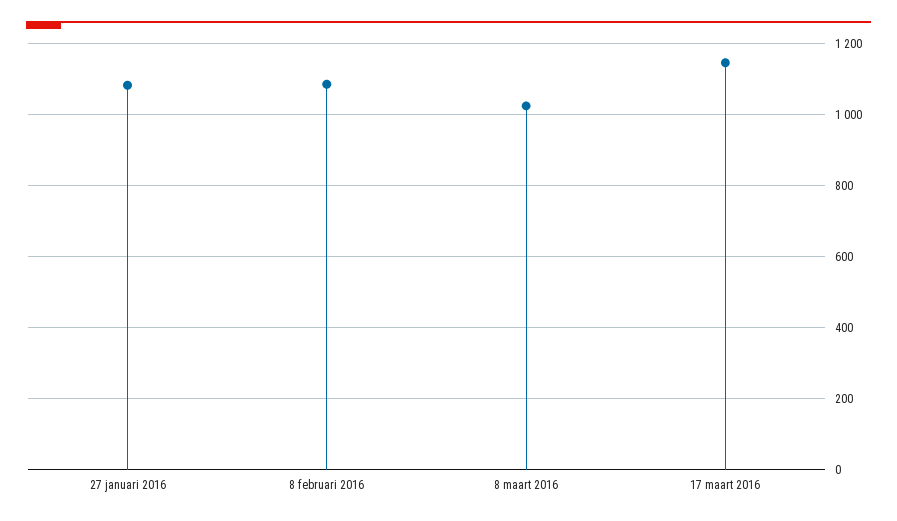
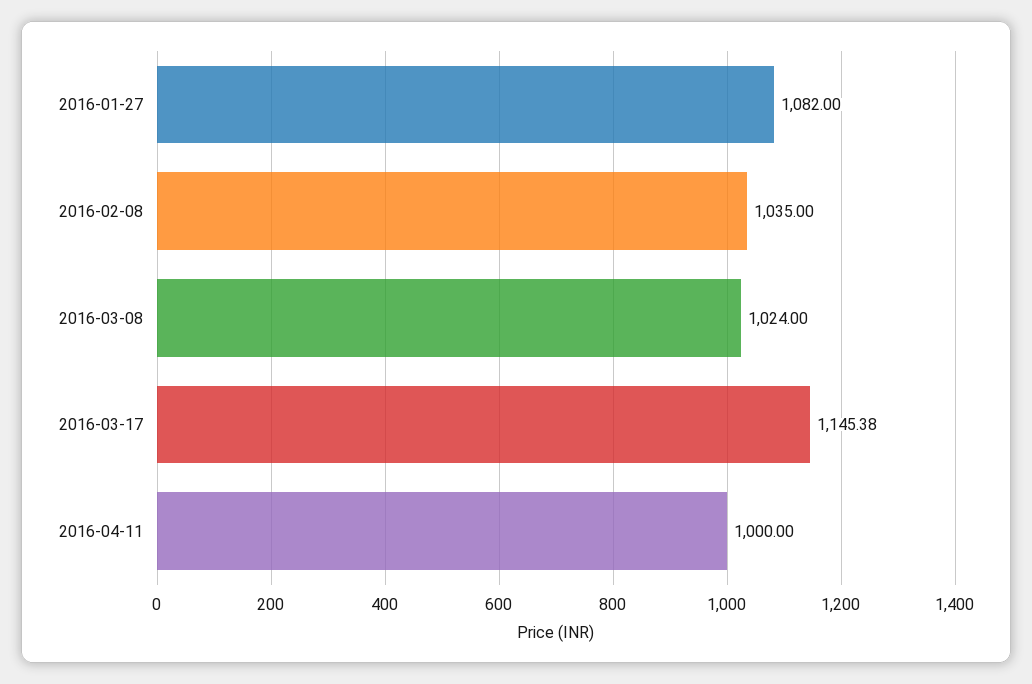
8 februari 2016: 1080 -> 1035
2016-04-11: none -> 1000

